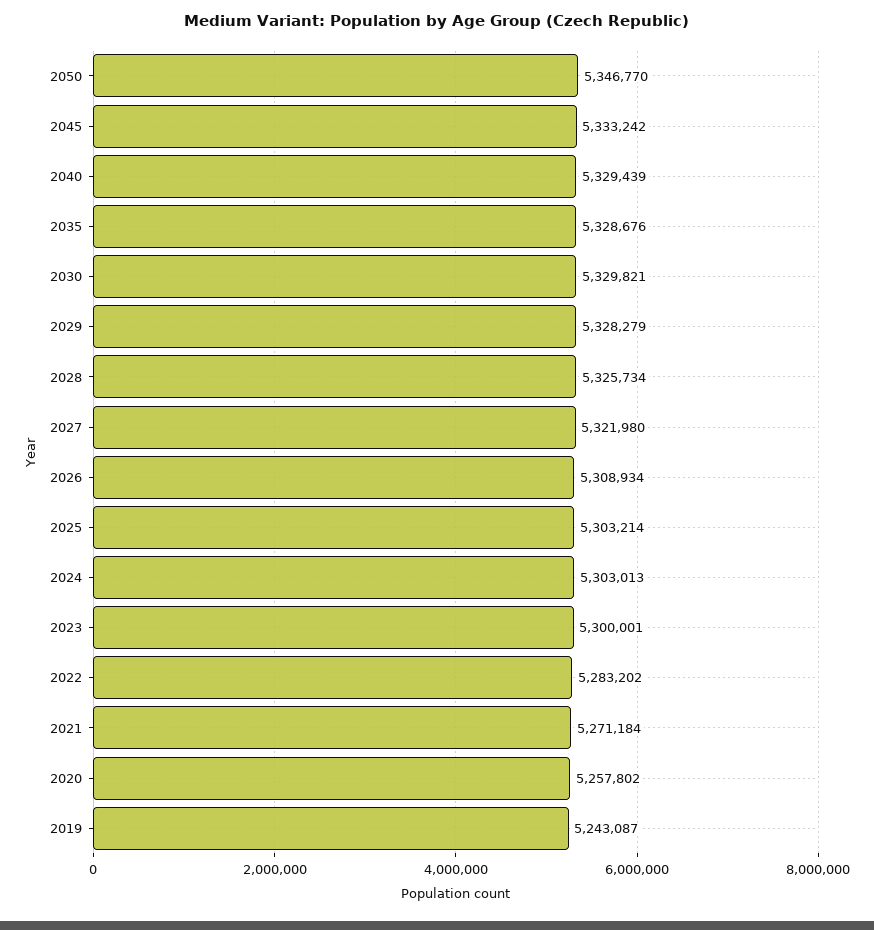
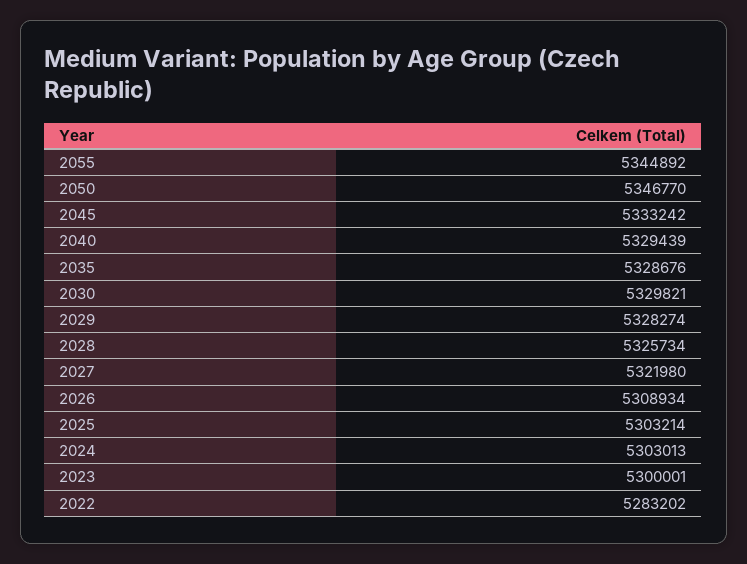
2029: 5328279 -> 5328274
2021: 5271184 -> none
2020: 5257802 -> none
2019: 5243087 -> none
2055: none -> 5344892

